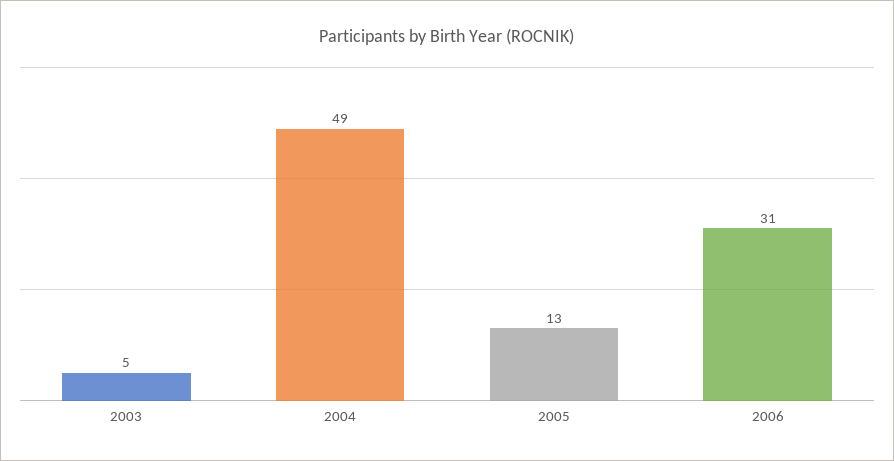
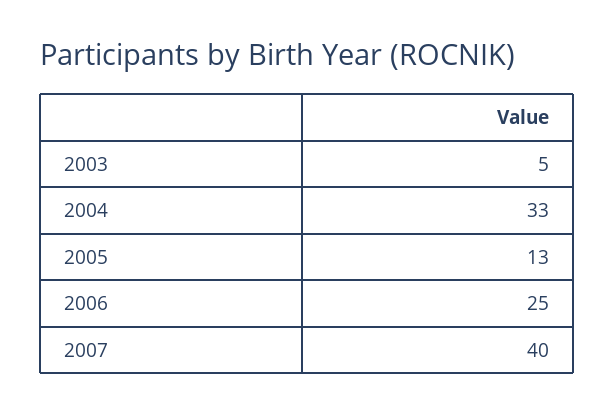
2004: 49 -> 33
2006: 31 -> 25
2007: none -> 40

